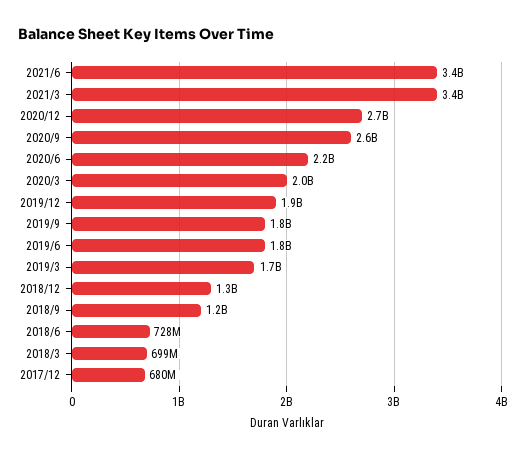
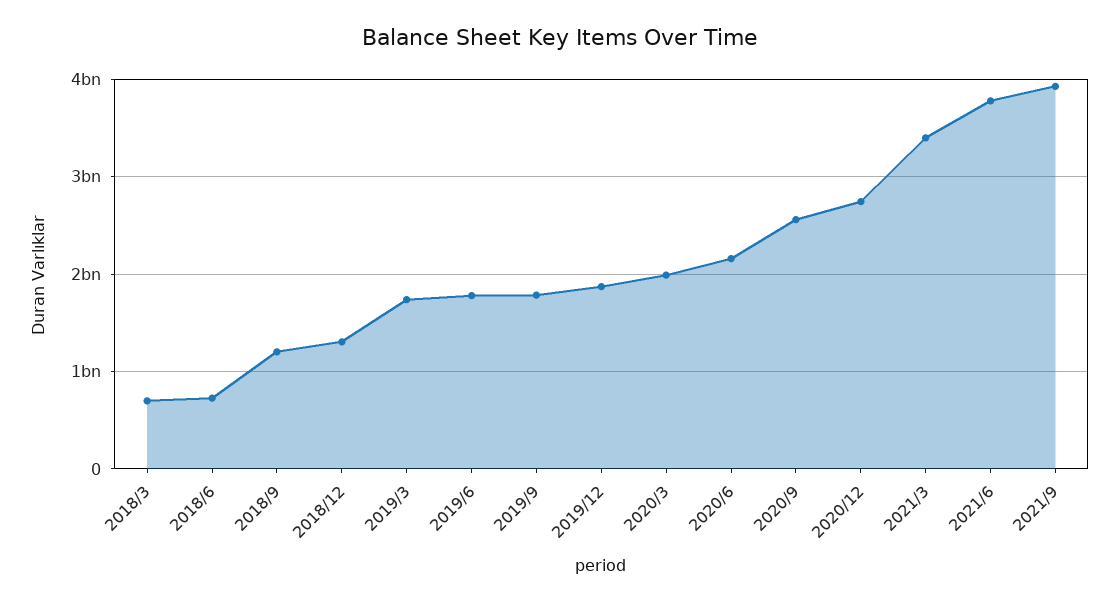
2021/6: 3400000000 -> 3800000000
2017/12: 680000000 -> none
2021/9: none -> 3900000000

